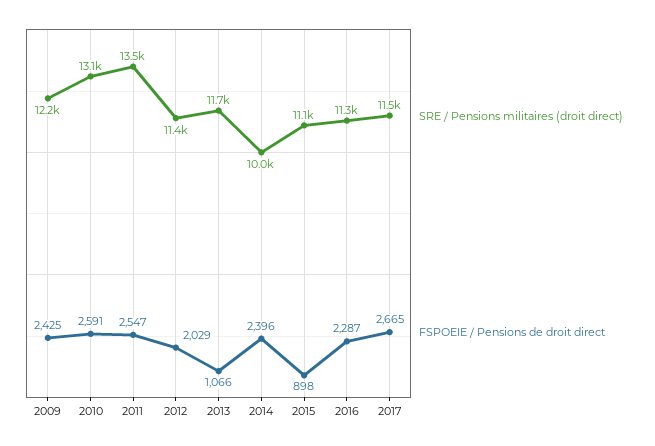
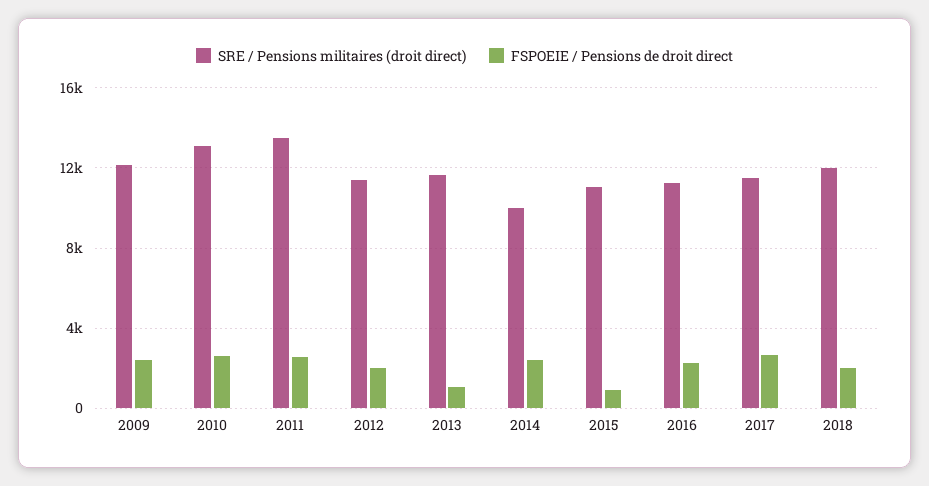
SRE / Pensions militaires (droit direct), 2018: none -> 12000
FSPOEIE / Pensions de droit direct, 2018: none -> 2000

